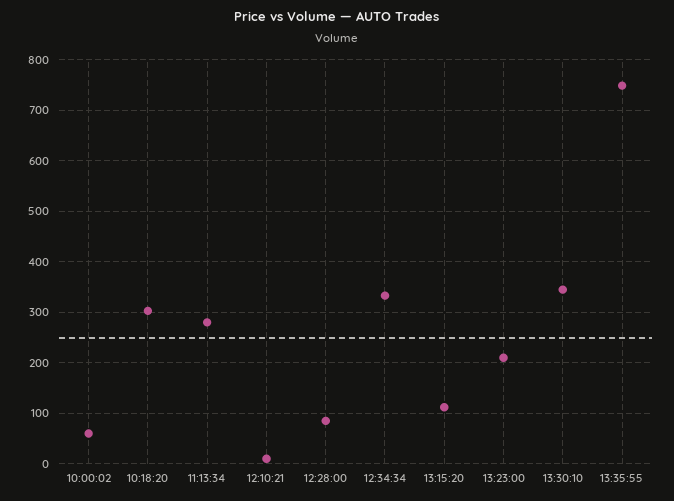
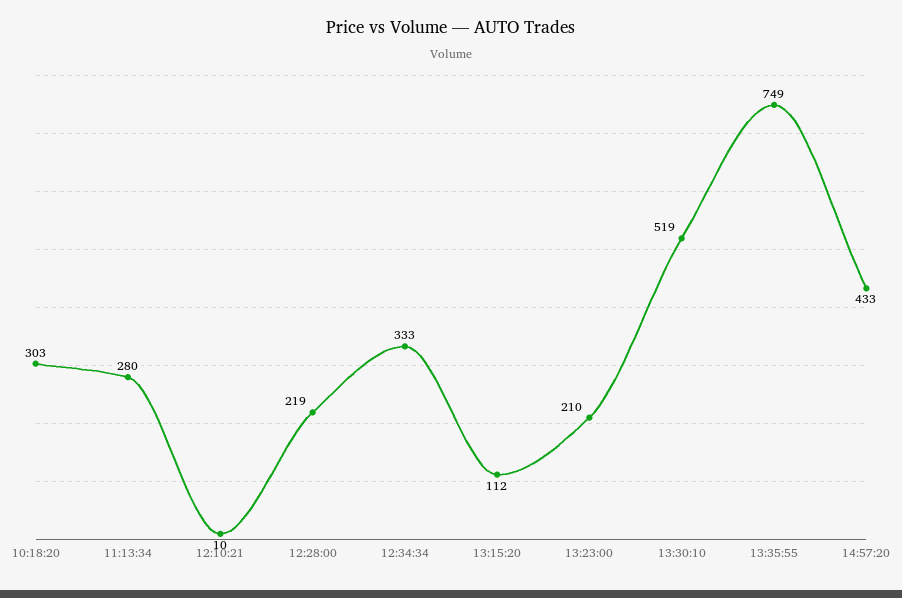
10:00:02: 60 -> none
12:28:00: 80 -> 219
13:30:10: 340 -> 519
14:57:20: none -> 433

